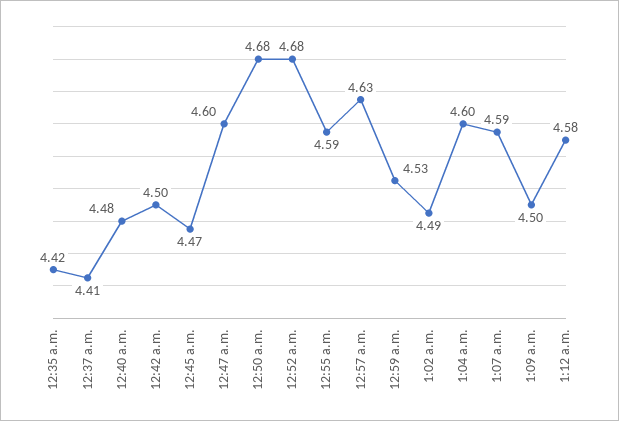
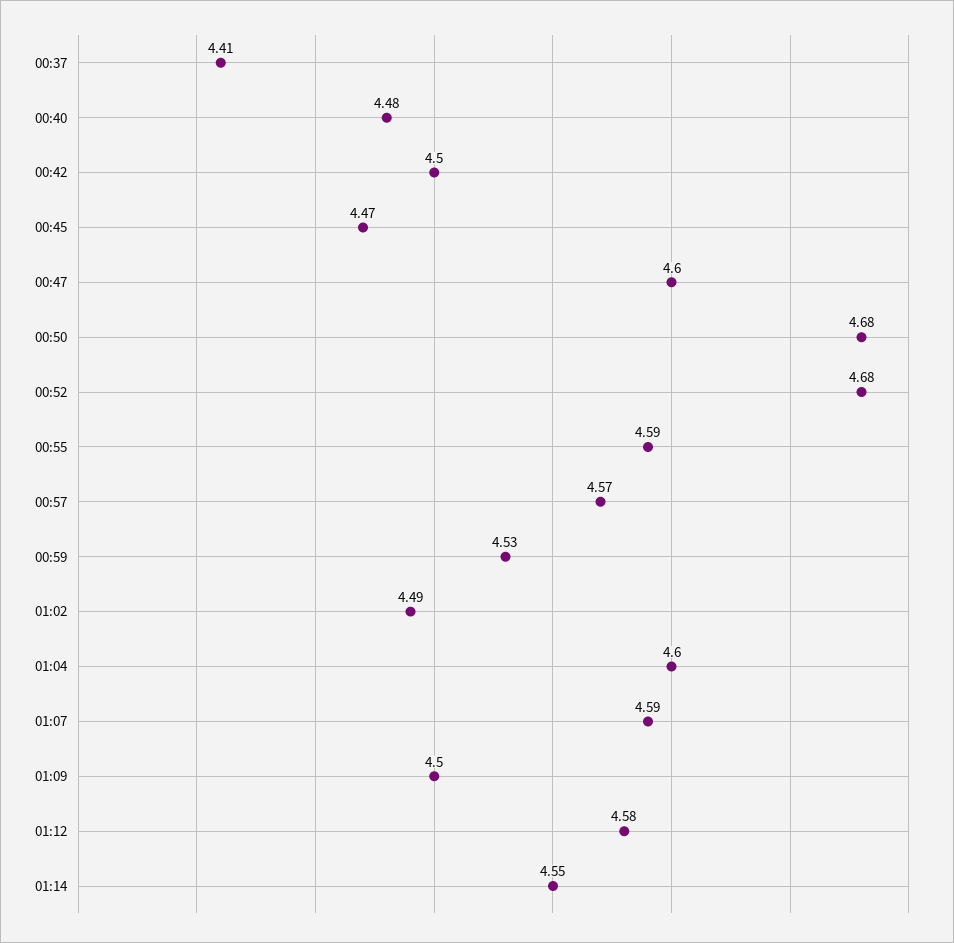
12:35 a.m.: 4.42 -> none
12:57 a.m.: 4.63 -> 4.57
01:14: none -> 4.55

